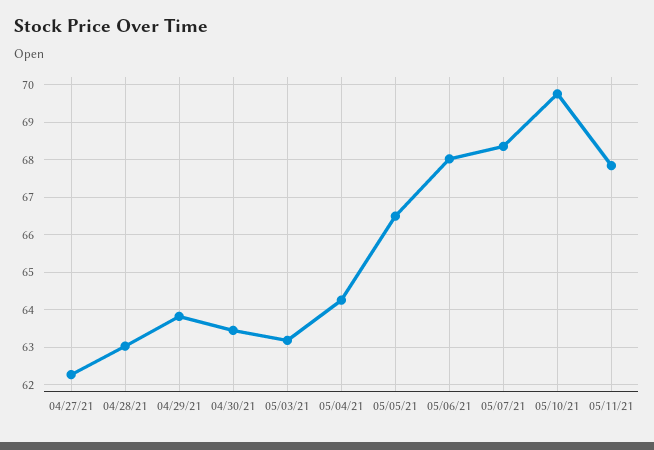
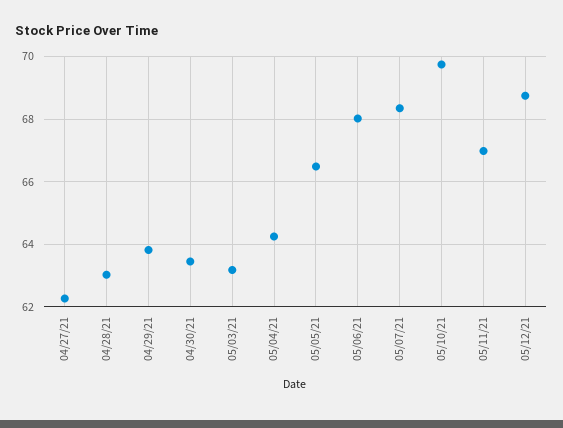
05/11/21: 67.8 -> 67
05/12/21: none -> 68.8

